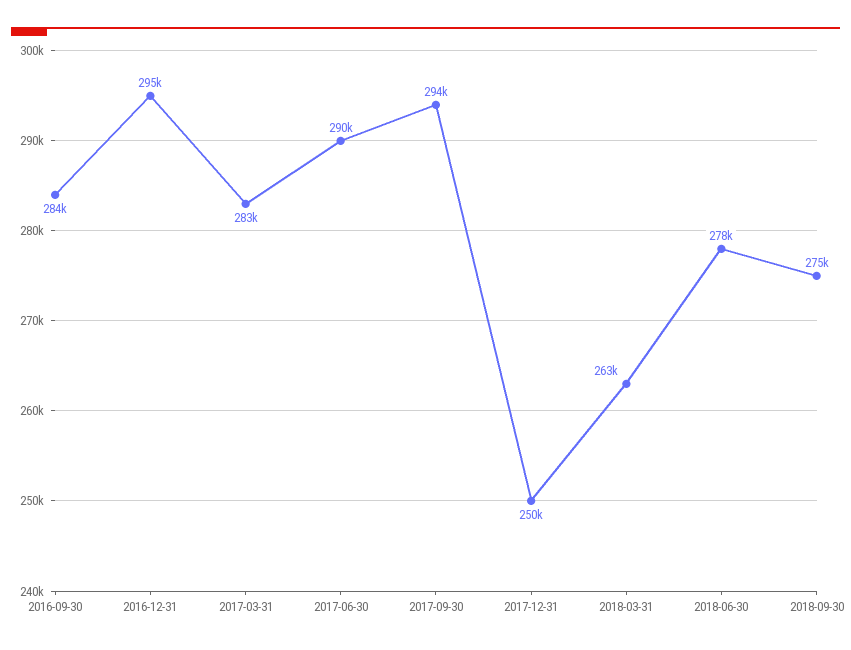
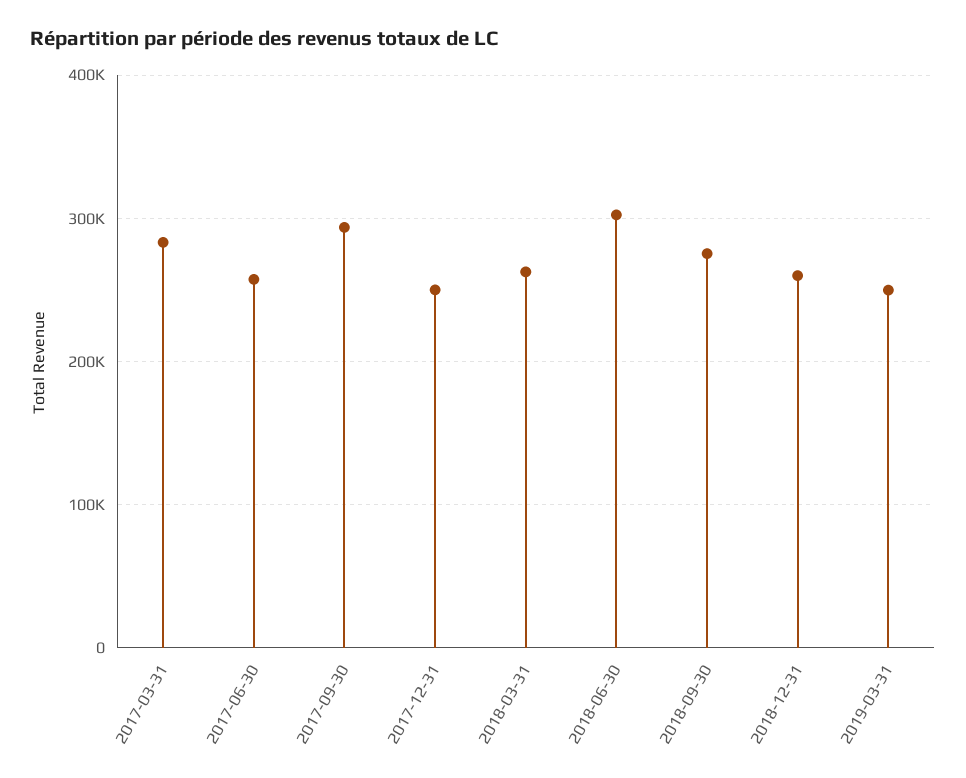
2016-09-30: 284000 -> none
2016-12-31: 295000 -> none
2017-06-30: 290000 -> 260000
2018-06-30: 278000 -> 300000
2018-12-31: none -> 260000
2019-03-31: none -> 250000

